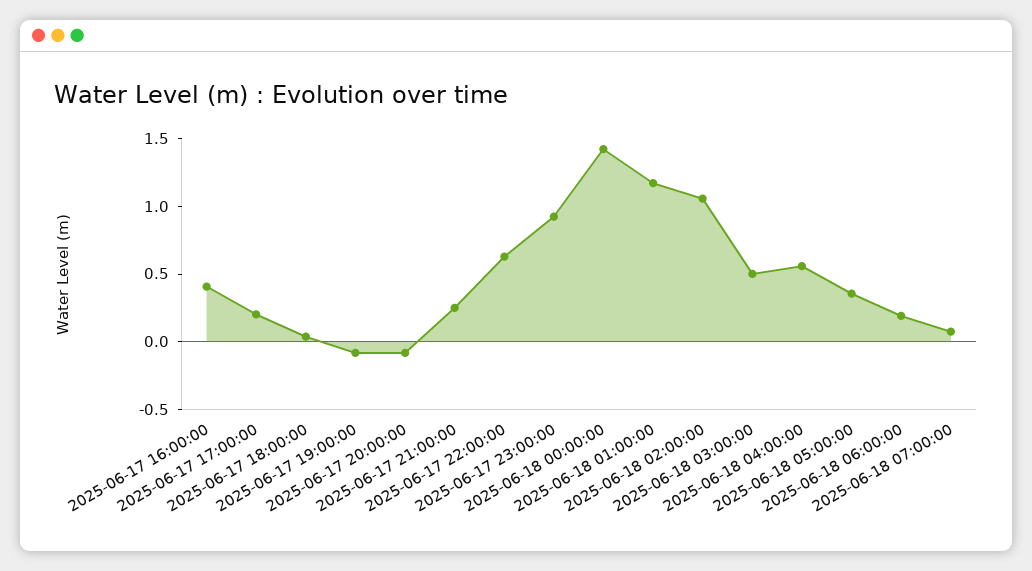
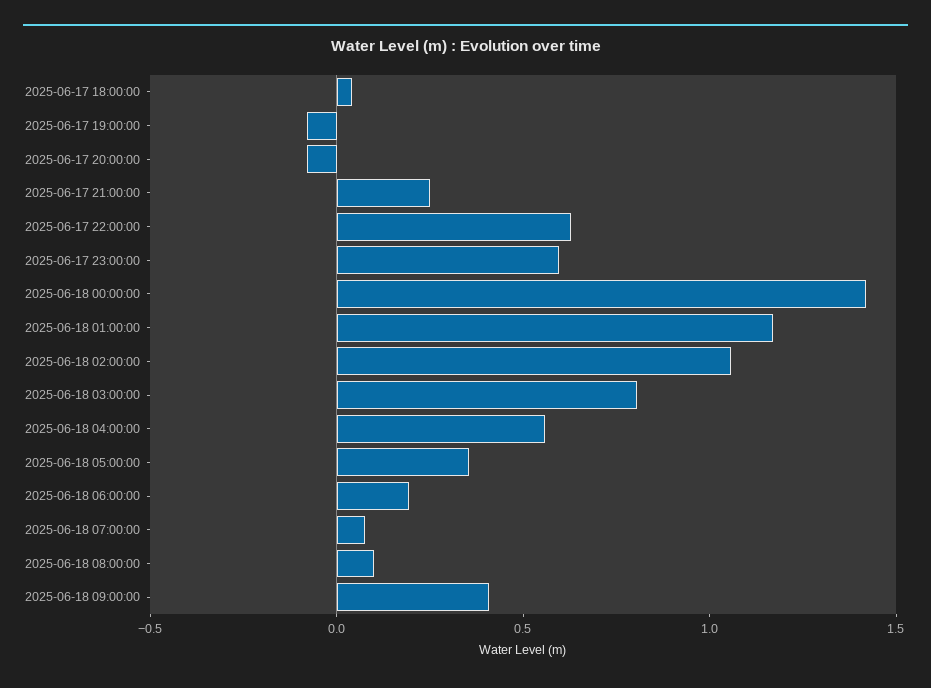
2025-06-17 16:00:00: 0.4 -> none
2025-06-17 17:00:00: 0.2 -> none
2025-06-17 23:00:00: 0.9 -> 0.6
2025-06-18 03:00:00: 0.5 -> 0.8
2025-06-18 08:00:00: none -> 0.1
2025-06-18 09:00:00: none -> 0.4

